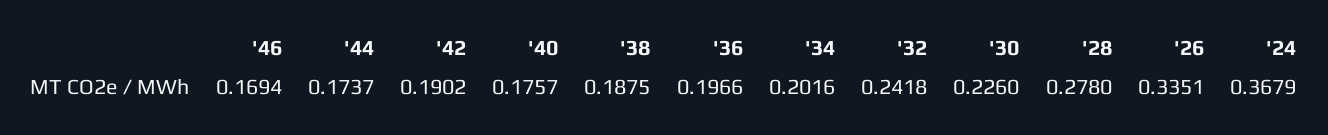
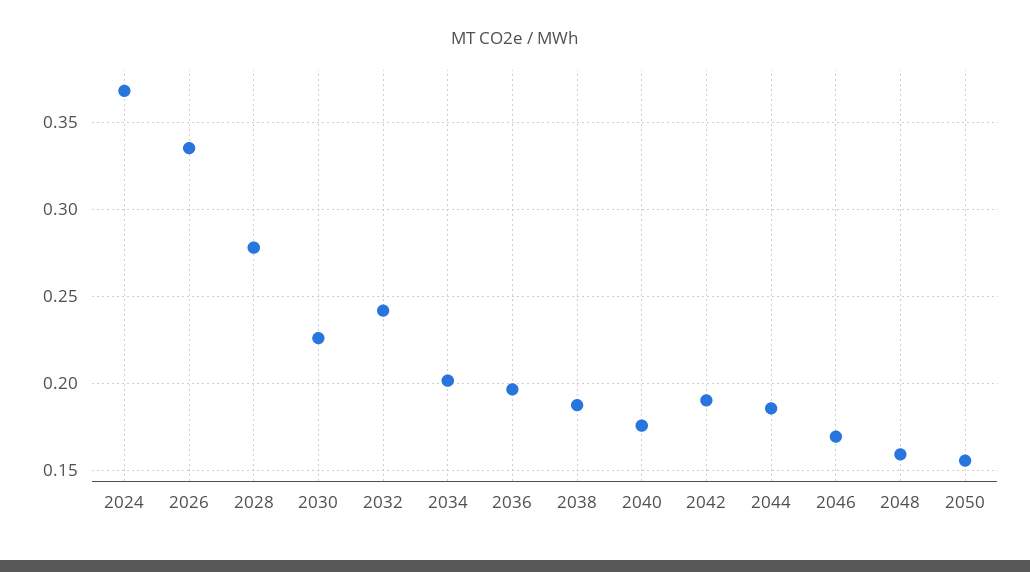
'44: 0.1737 -> 0.185
2048: none -> 0.16
2050: none -> 0.155

